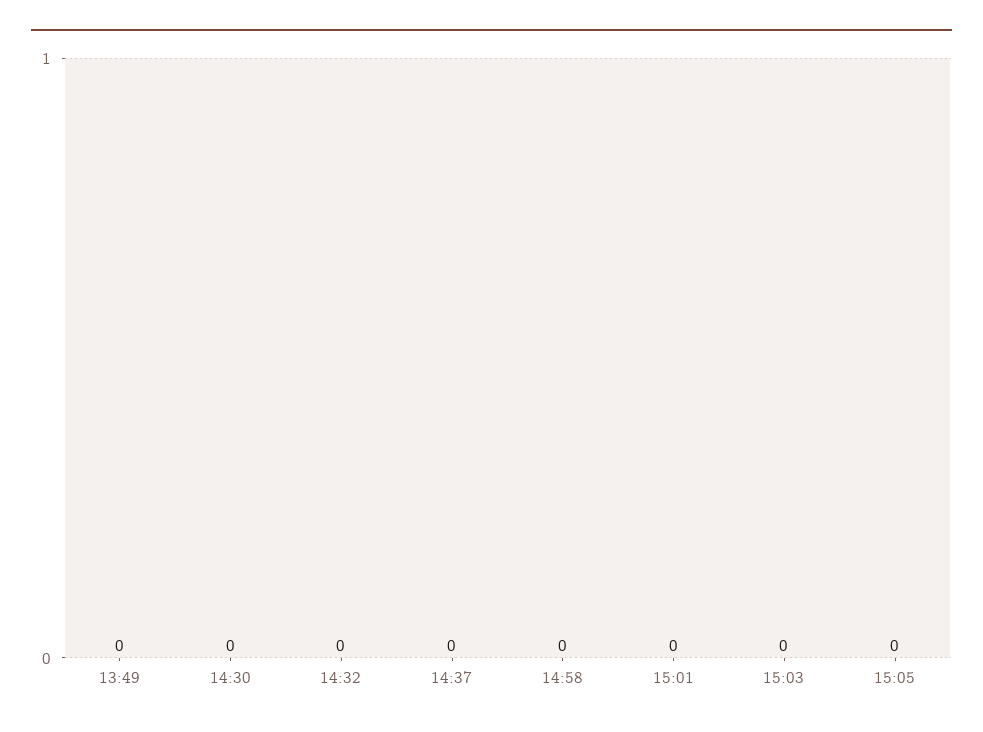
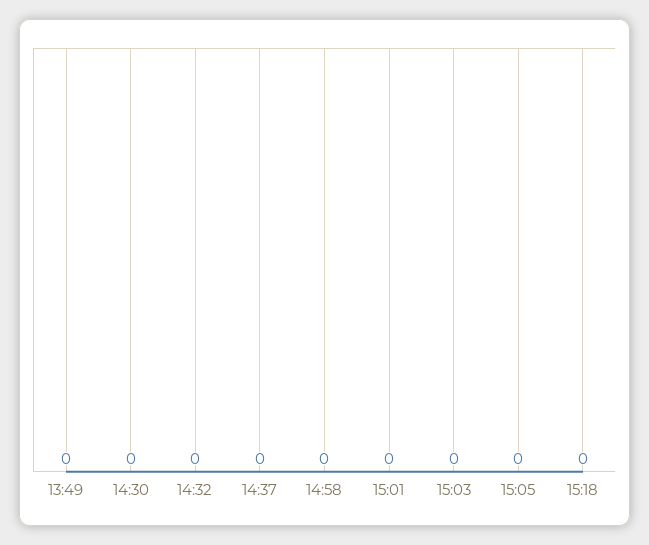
15:18: none -> 0

